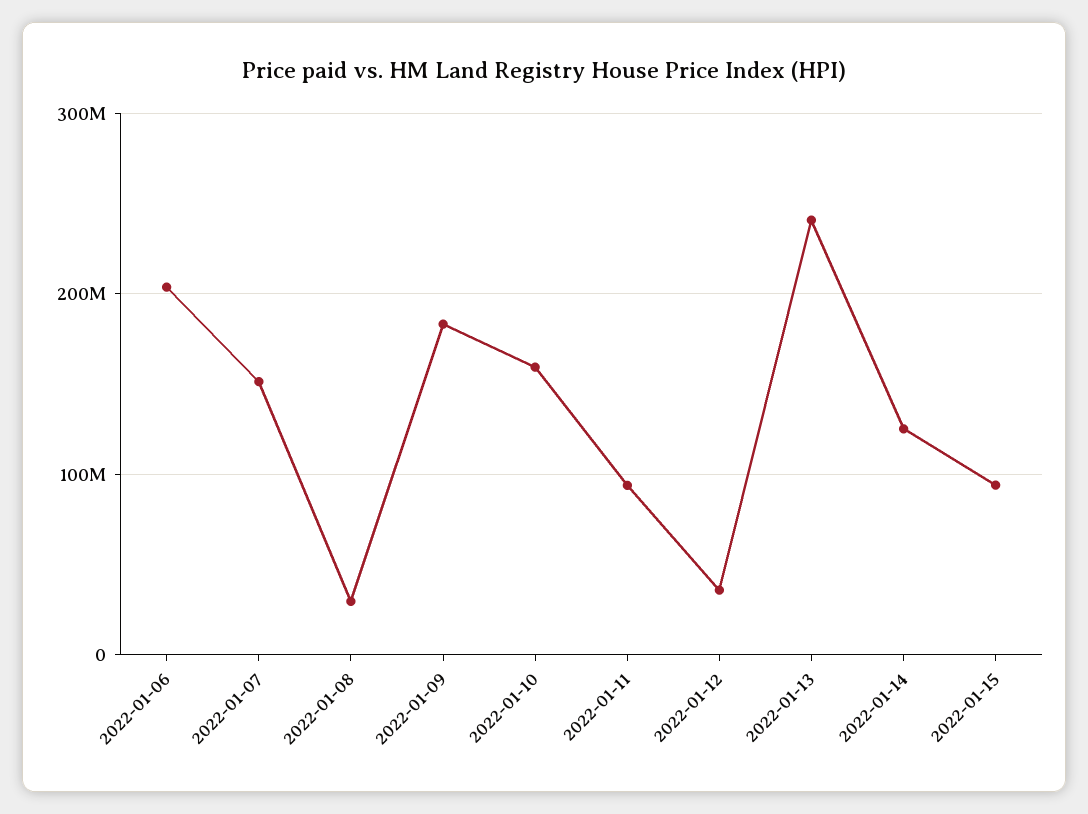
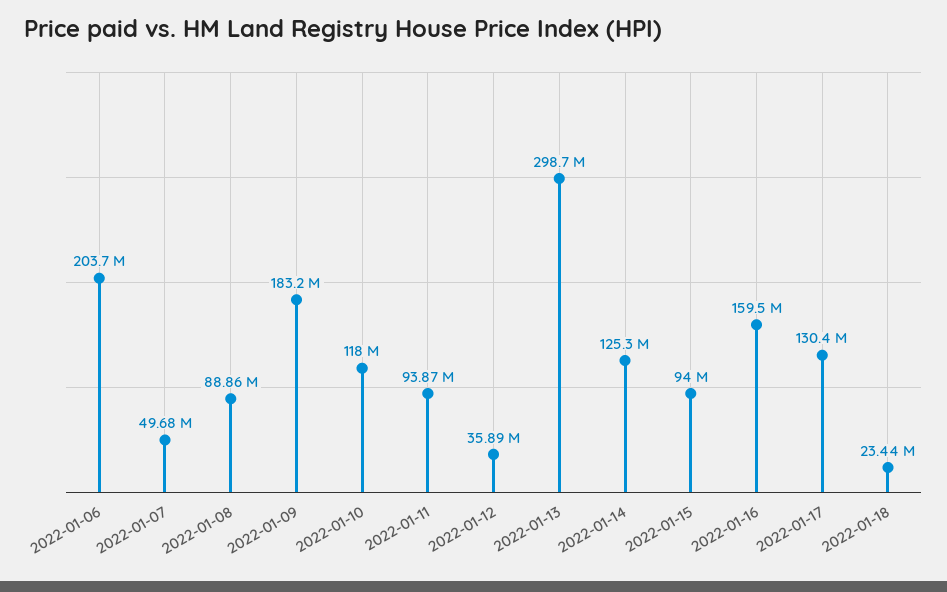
2022-01-07: 150000000 -> 49680000
2022-01-08: 30000000 -> 88860000
2022-01-10: 160000000 -> 118000000
2022-01-13: 240000000 -> 298700000
2022-01-16: none -> 159500000
2022-01-17: none -> 130400000
2022-01-18: none -> 23440000

